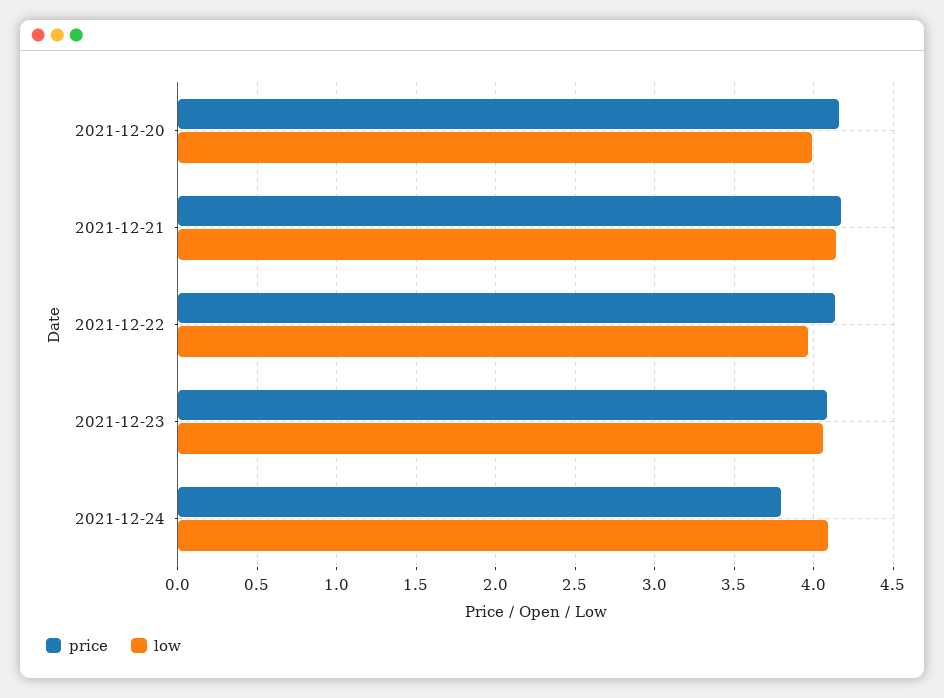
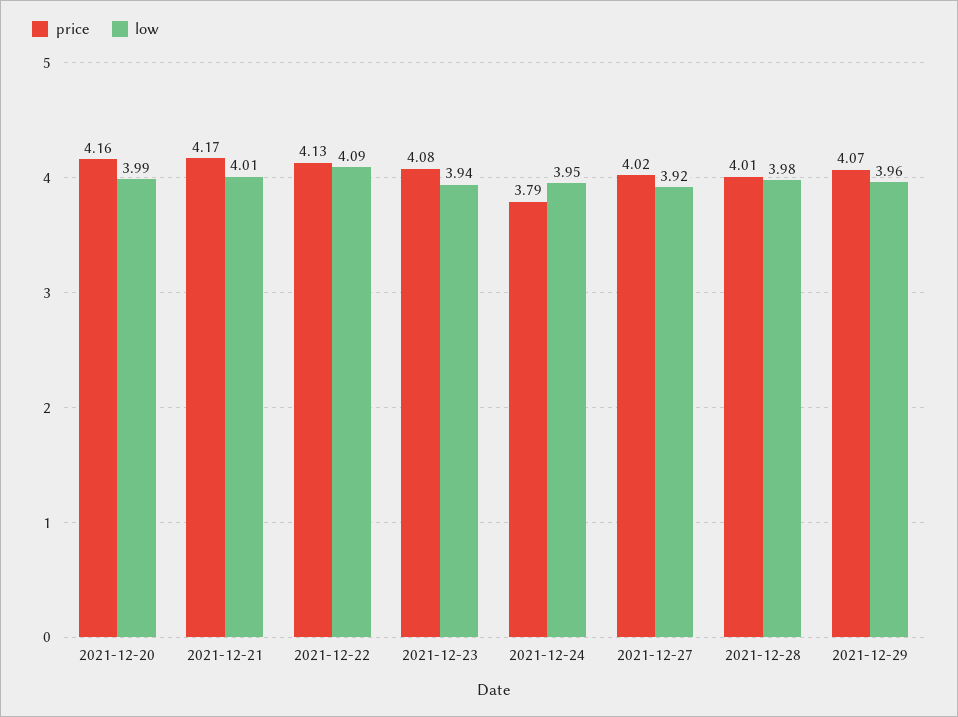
low, 2021-12-21: 4.15 -> 4.01
low, 2021-12-22: 3.95 -> 4.09
low, 2021-12-23: 4.05 -> 3.94
low, 2021-12-24: 4.1 -> 3.95
price, 2021-12-27: none -> 4.02
low, 2021-12-27: none -> 3.92
price, 2021-12-28: none -> 4.01
low, 2021-12-28: none -> 3.98
price, 2021-12-29: none -> 4.07
low, 2021-12-29: none -> 3.96

